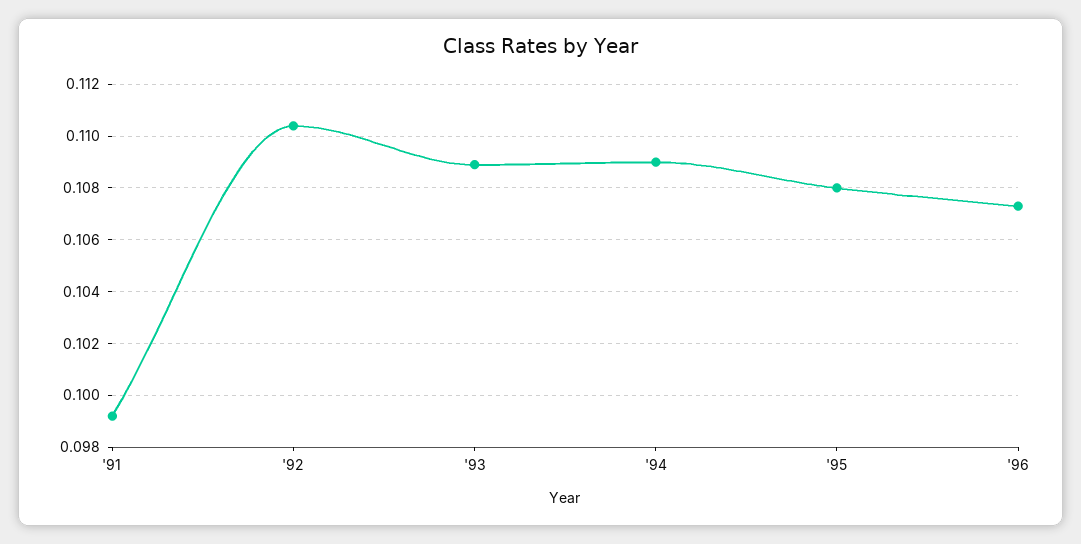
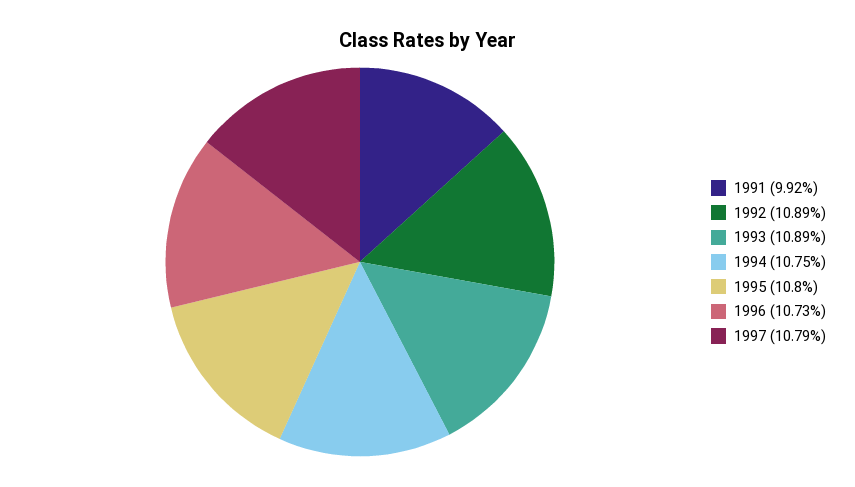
'92: 0.1105 -> 0.1089
'94: 0.109 -> 0.1075
1997: none -> 0.1079

